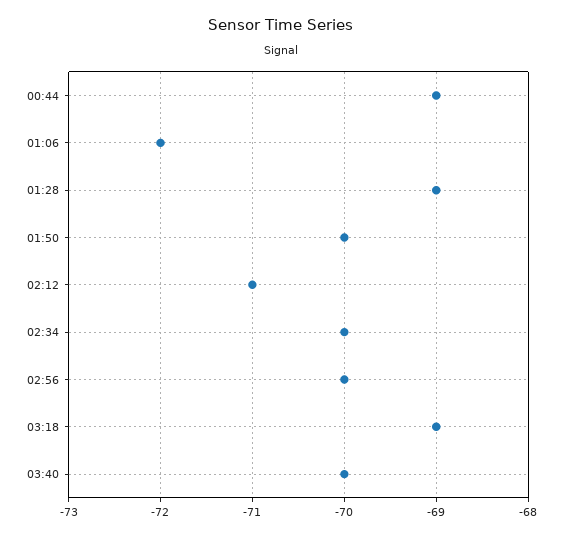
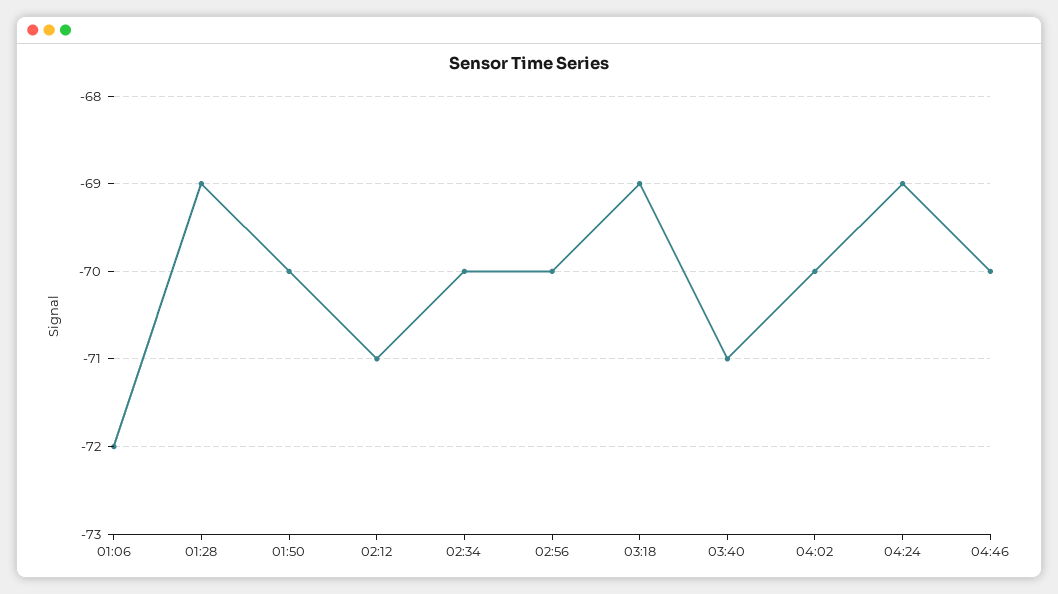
00:44: -69 -> none
03:40: -70 -> -71
04:02: none -> -70
04:24: none -> -69
04:46: none -> -70

